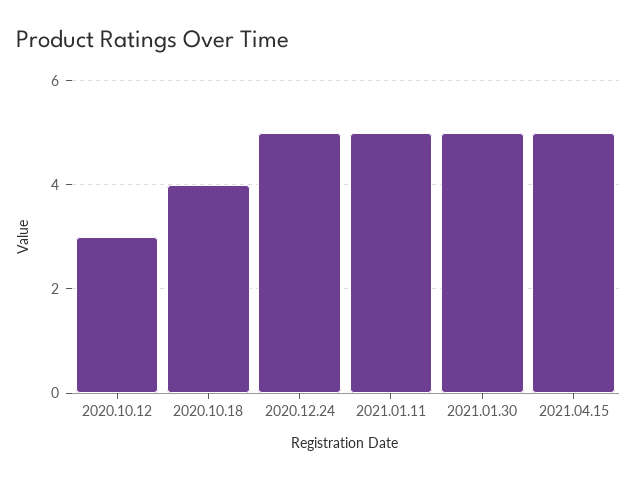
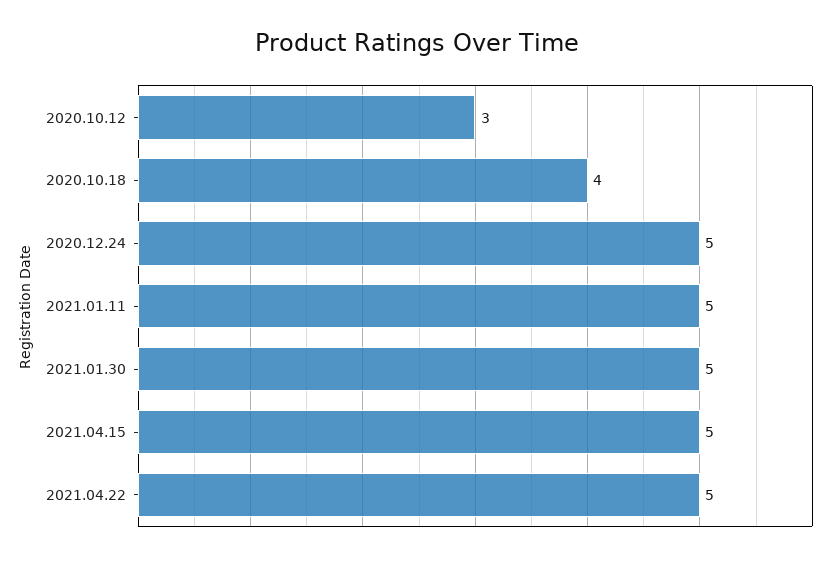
2021.04.22: none -> 5

